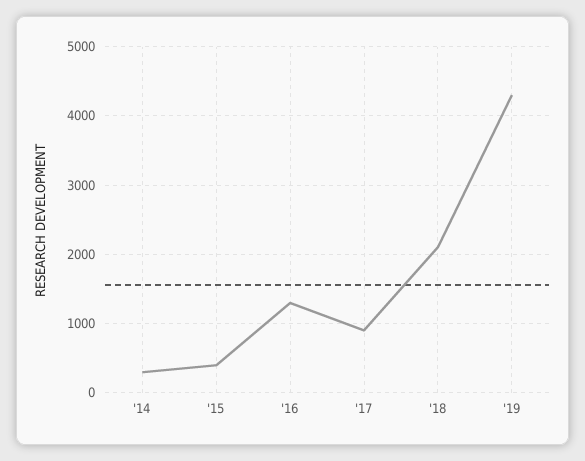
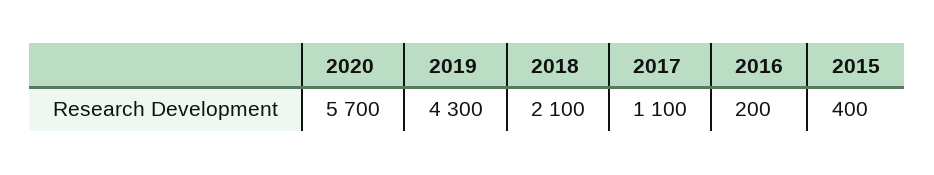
'14: 300 -> none
'16: 1300 -> 200
'17: 900 -> 1100
2020: none -> 5700

